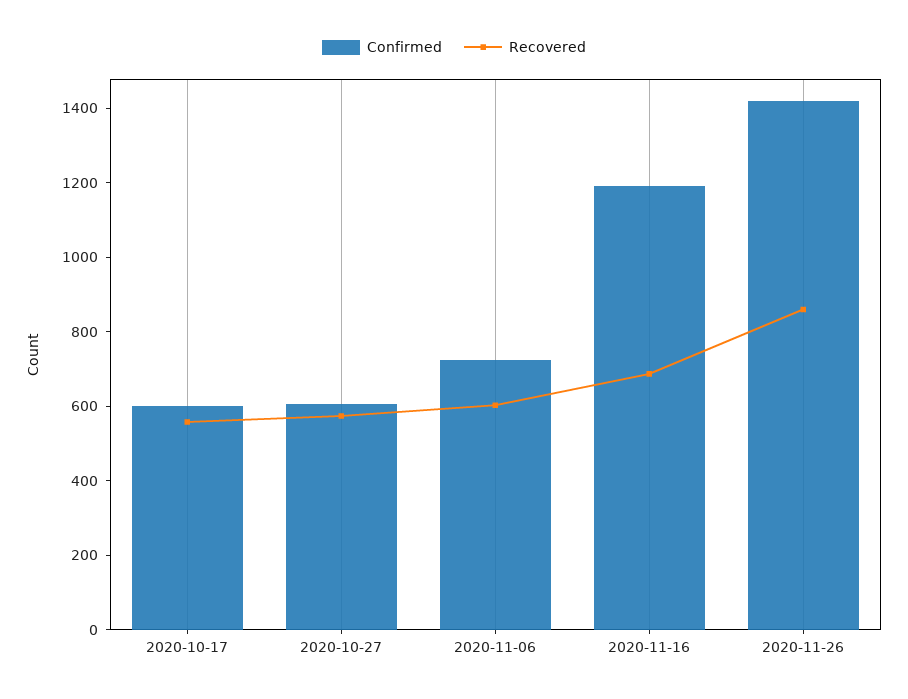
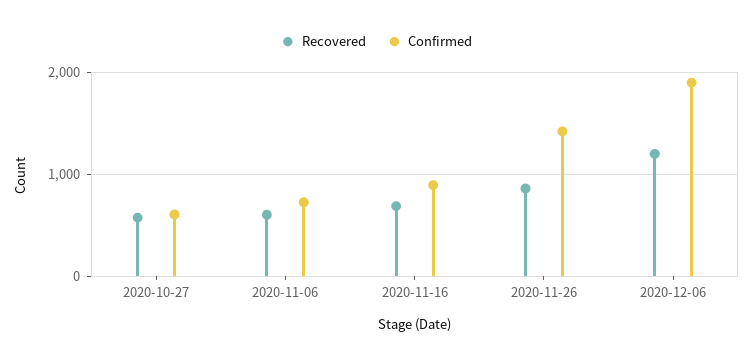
Confirmed, 2020-10-17: 600 -> none
Recovered, 2020-10-17: 550 -> none
Confirmed, 2020-11-16: 1200 -> 900
Recovered, 2020-12-06: none -> 1200
Confirmed, 2020-12-06: none -> 1900

